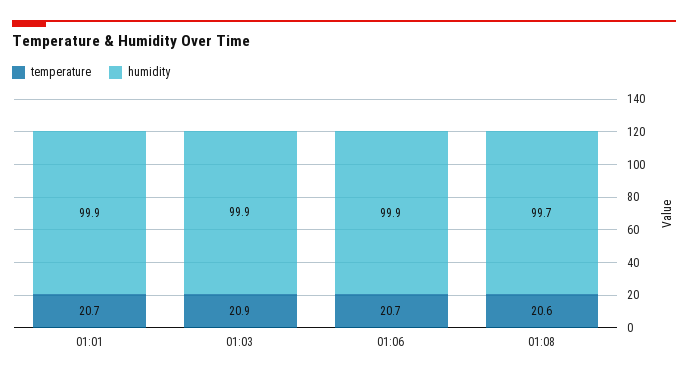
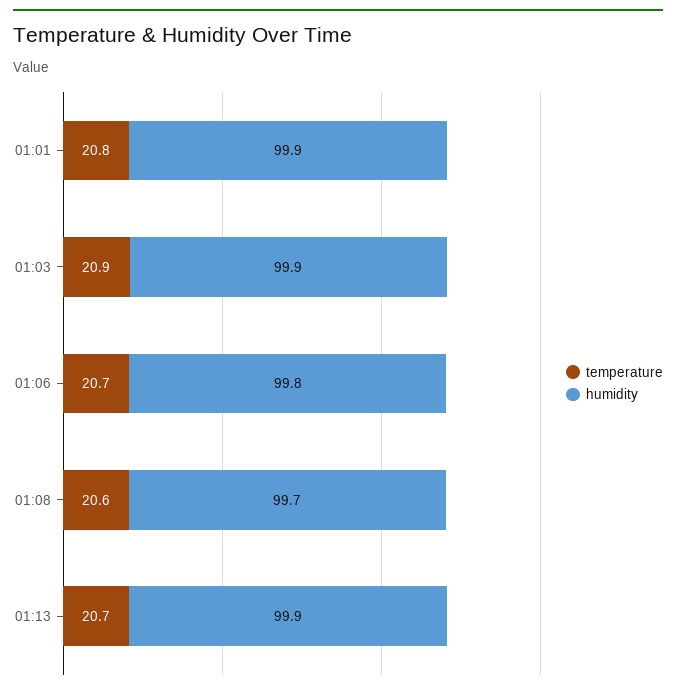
temperature, 01:01: 20.7 -> 20.8
humidity, 01:06: 99.9 -> 99.8
temperature, 01:13: none -> 20.7
humidity, 01:13: none -> 99.9

